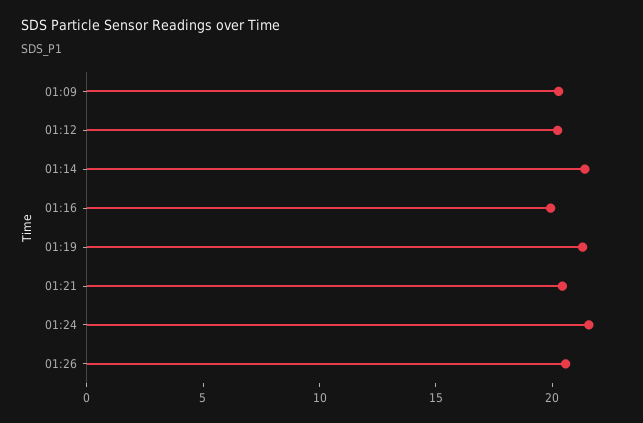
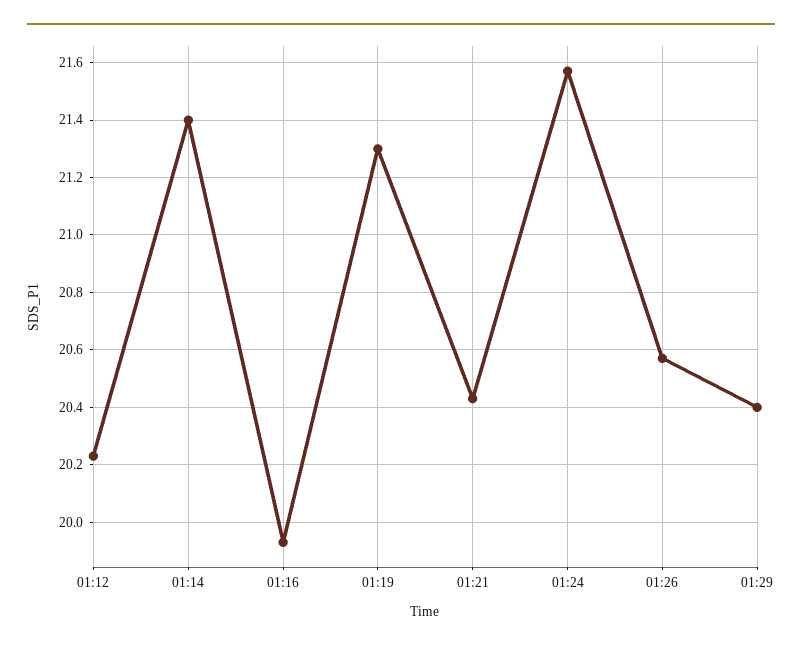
01:09: 20 -> none
01:29: none -> 20.4

